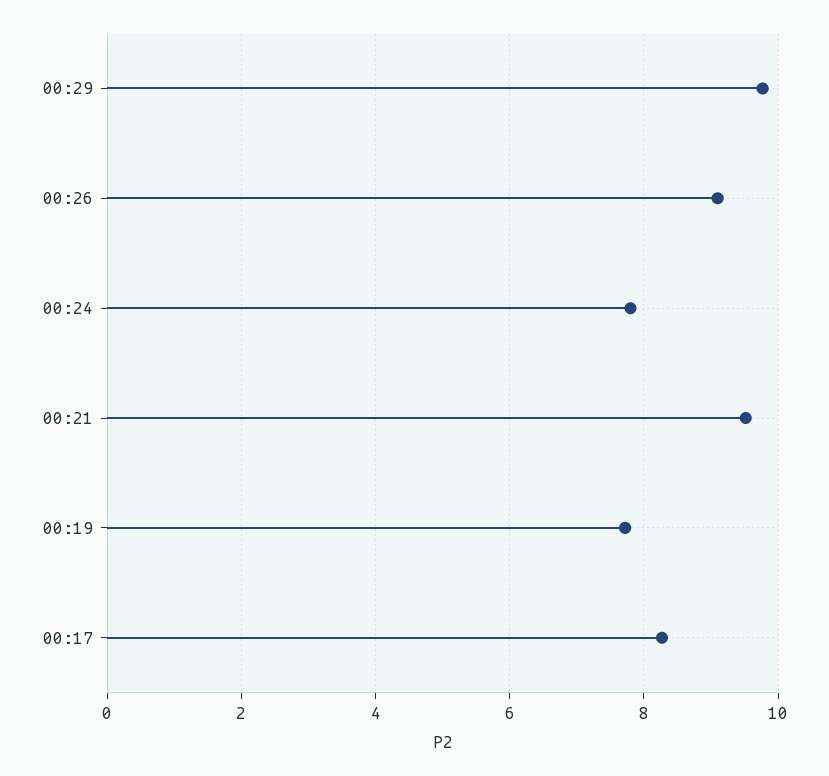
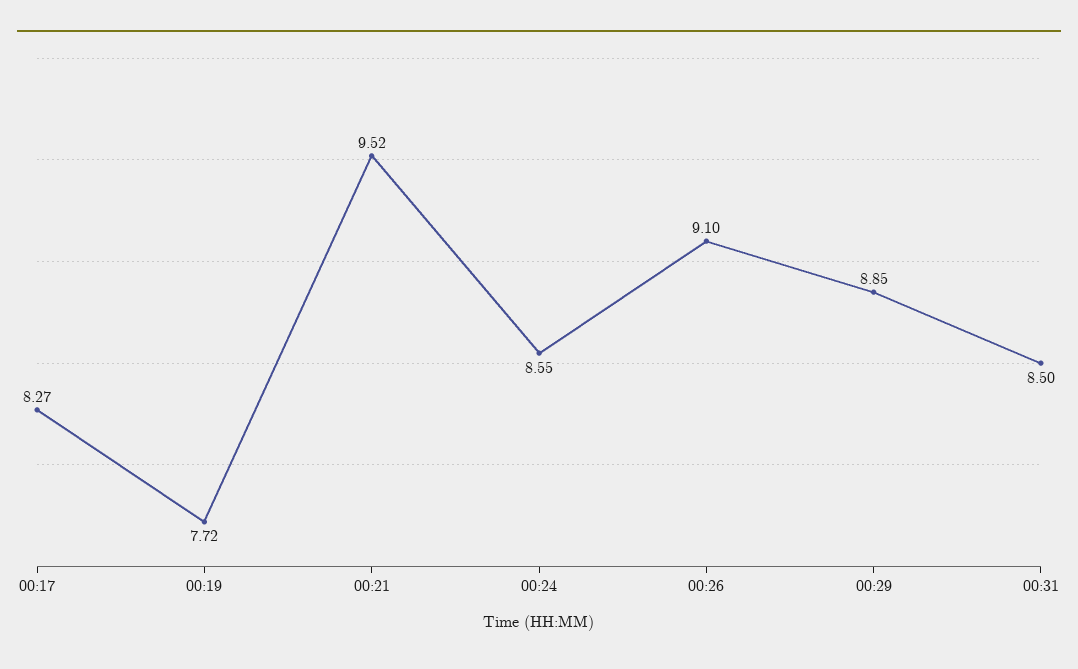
00:29: 9.8 -> 8.85
00:24: 7.8 -> 8.55
00:31: none -> 8.5

